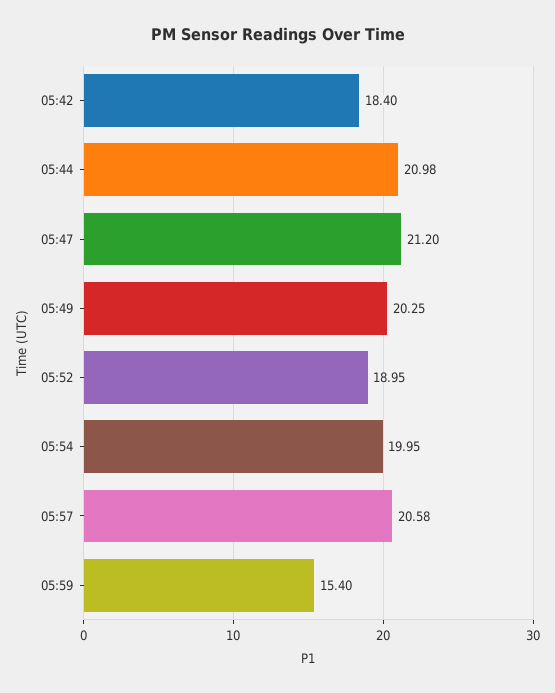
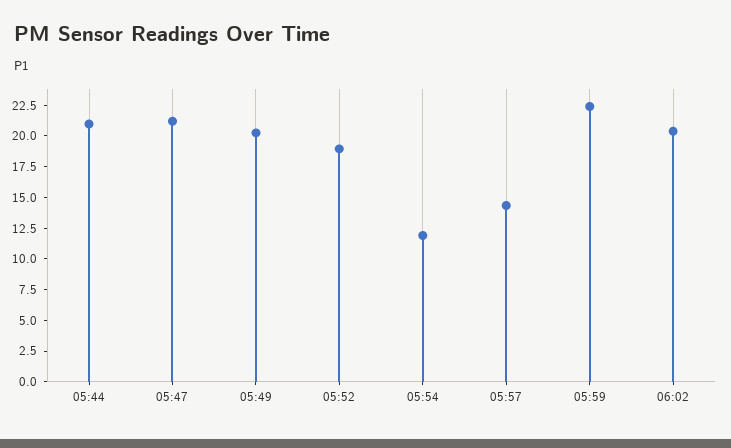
05:42: 18.4 -> none
05:54: 19.95 -> 12.5
05:57: 20.58 -> 15
05:59: 15.4 -> 22.5
06:02: none -> 20

